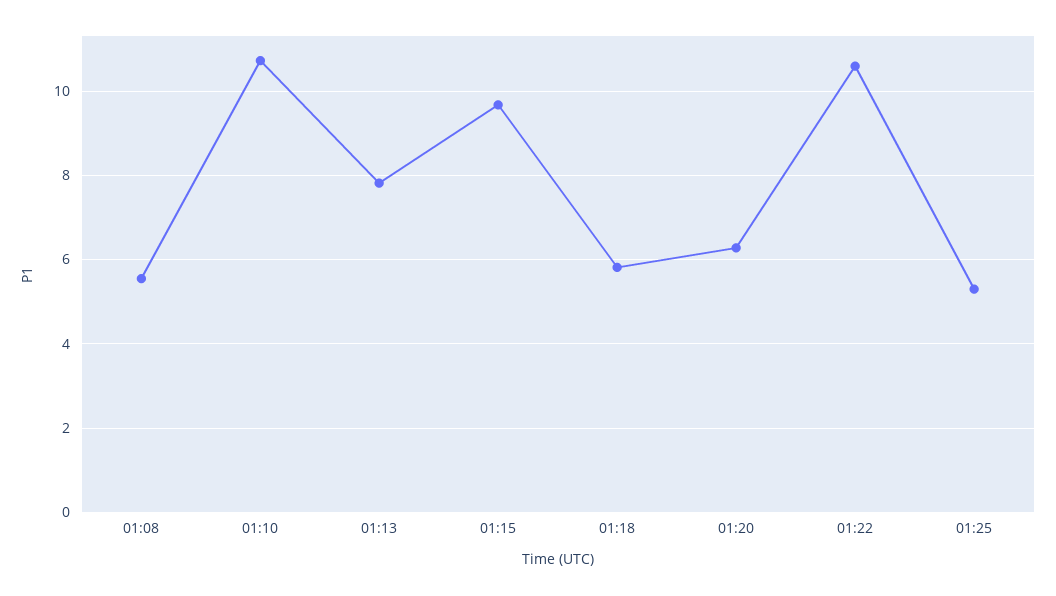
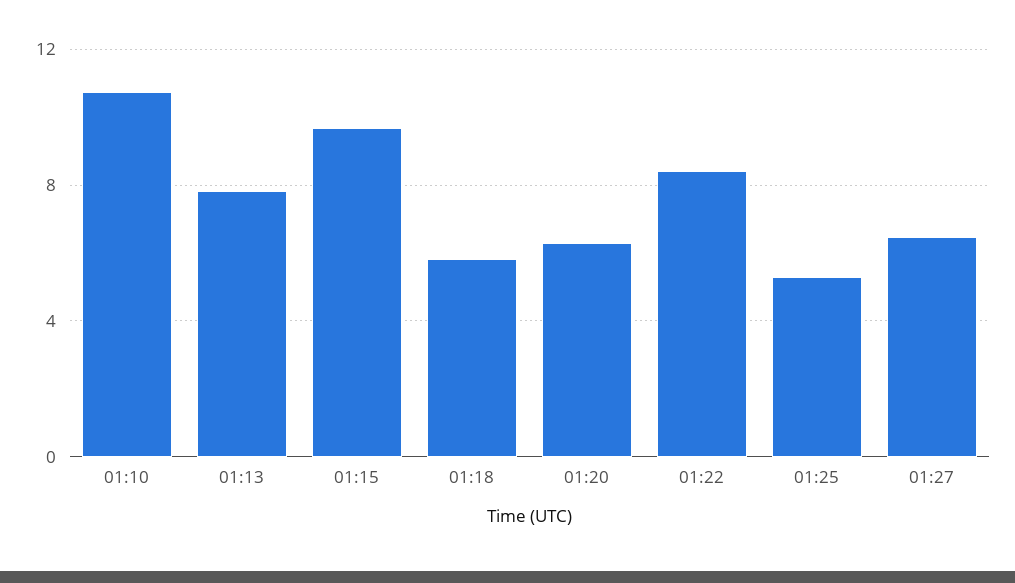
01:08: 5.6 -> none
01:22: 10.6 -> 8.5
01:27: none -> 6.5

